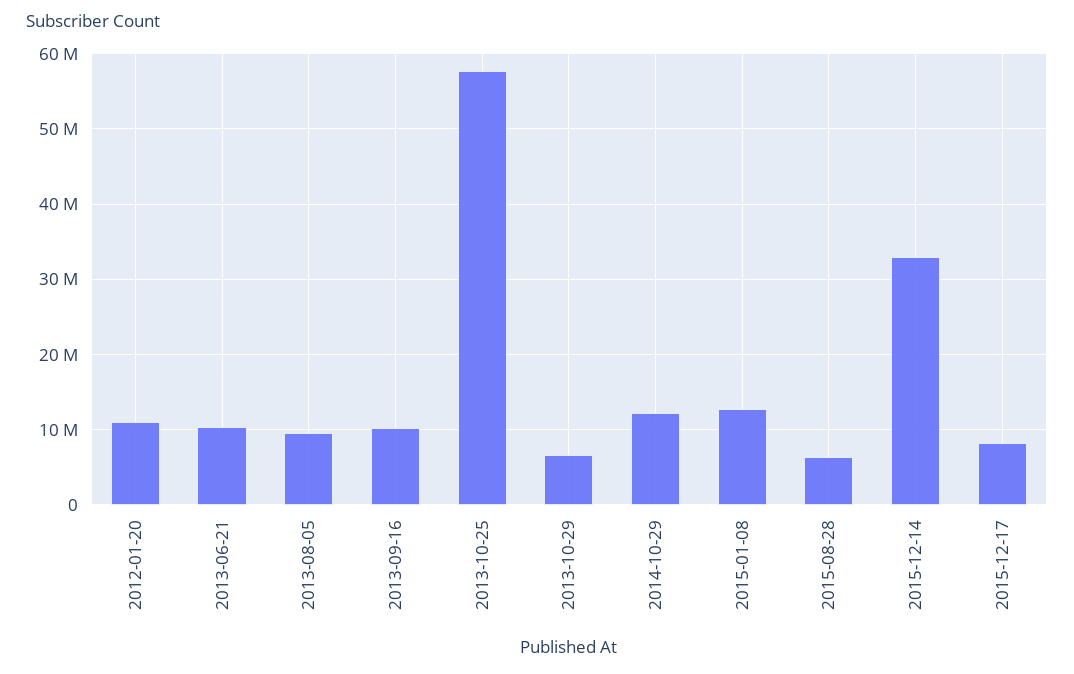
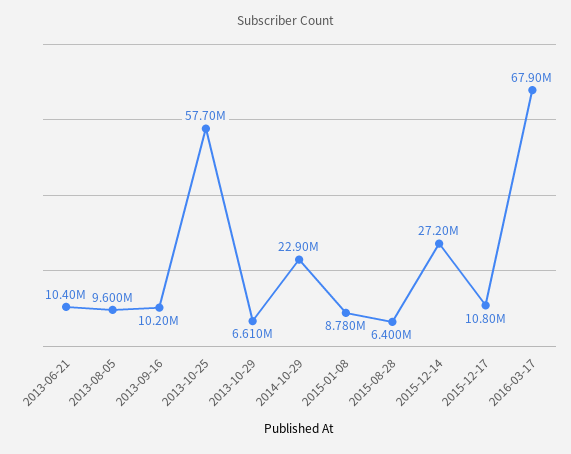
2012-01-20: 11000000 -> none
2014-10-29: 12000000 -> 22900000
2015-01-08: 13000000 -> 8780000
2015-12-14: 33000000 -> 27200000
2015-12-17: 8000000 -> 10800000
2016-03-17: none -> 67900000

